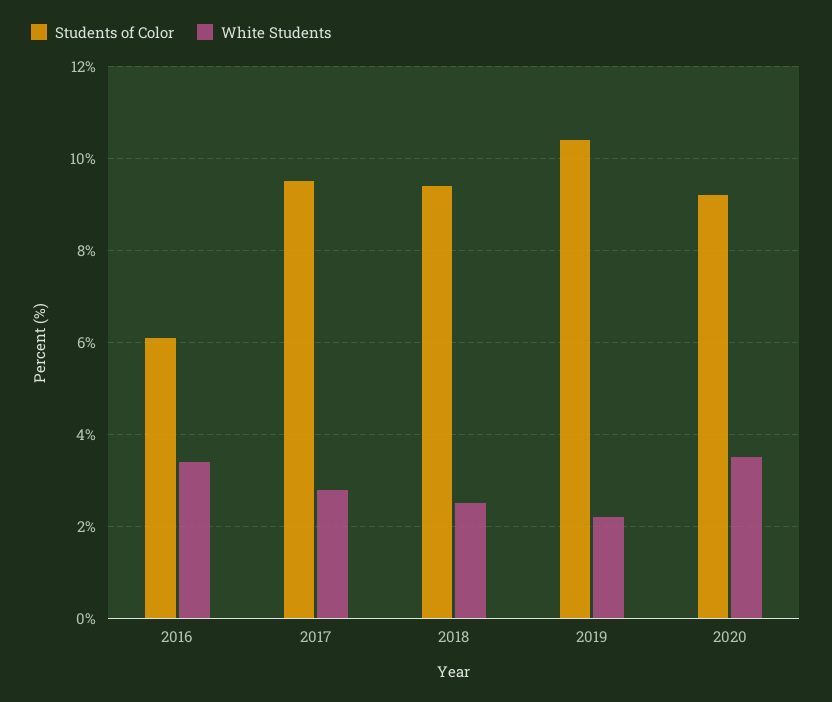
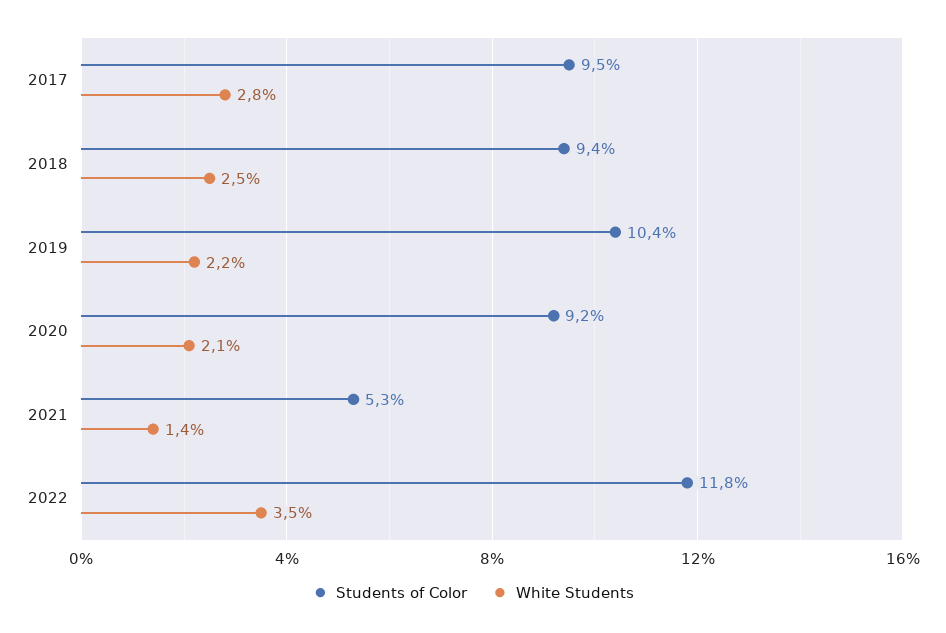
Students of Color, 2016: 6 -> none
White Students, 2016: 3.5 -> none
White Students, 2020: 3.5 -> 2.1
Students of Color, 2021: none -> 5.3
White Students, 2021: none -> 1.4
Students of Color, 2022: none -> 11.8
White Students, 2022: none -> 3.5

